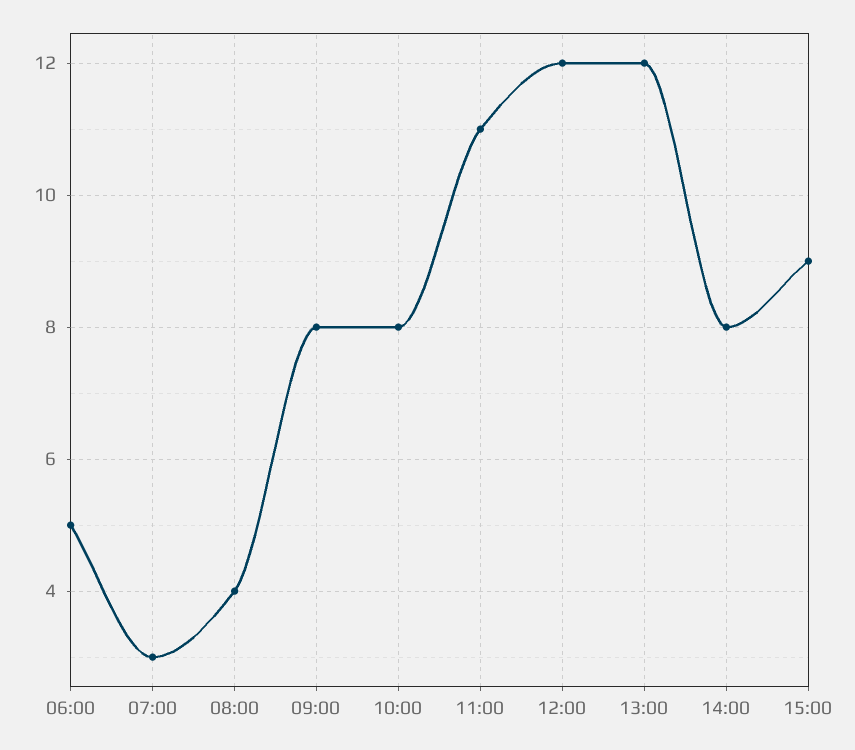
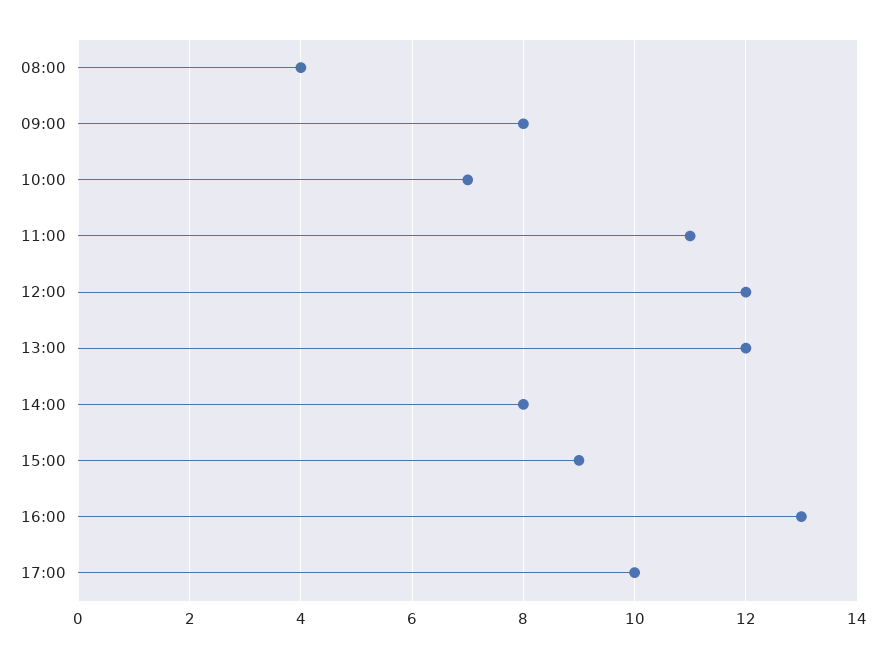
06:00: 5 -> none
07:00: 3 -> none
10:00: 8 -> 7
16:00: none -> 13
17:00: none -> 10

